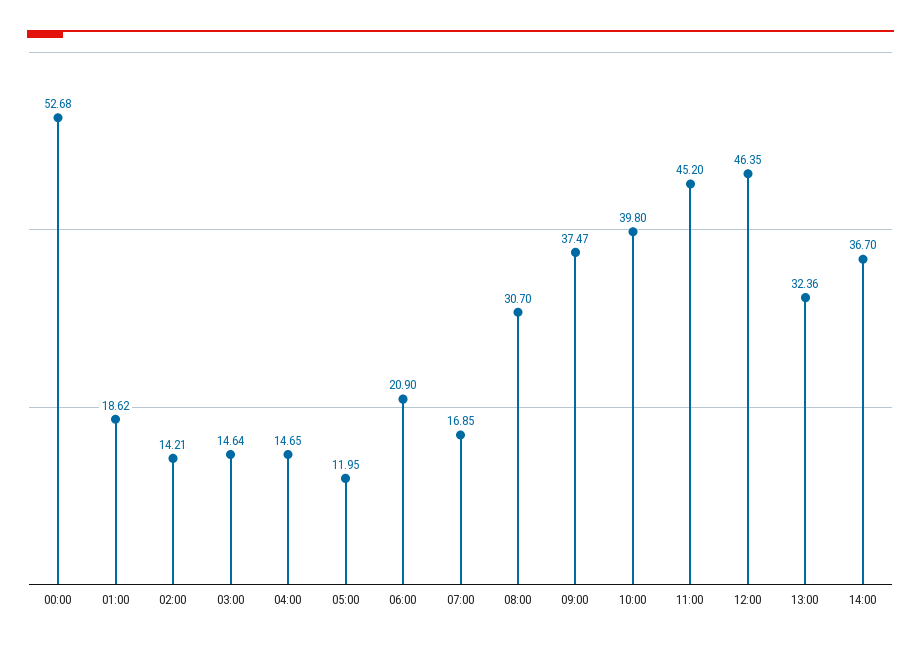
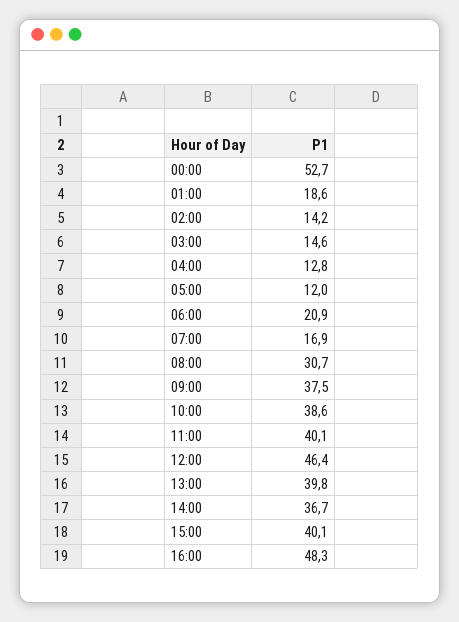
04:00: 14.65 -> 12.8
10:00: 39.8 -> 38.6
11:00: 45.2 -> 40.1
13:00: 32.36 -> 39.8
15:00: none -> 40.1
16:00: none -> 48.3

